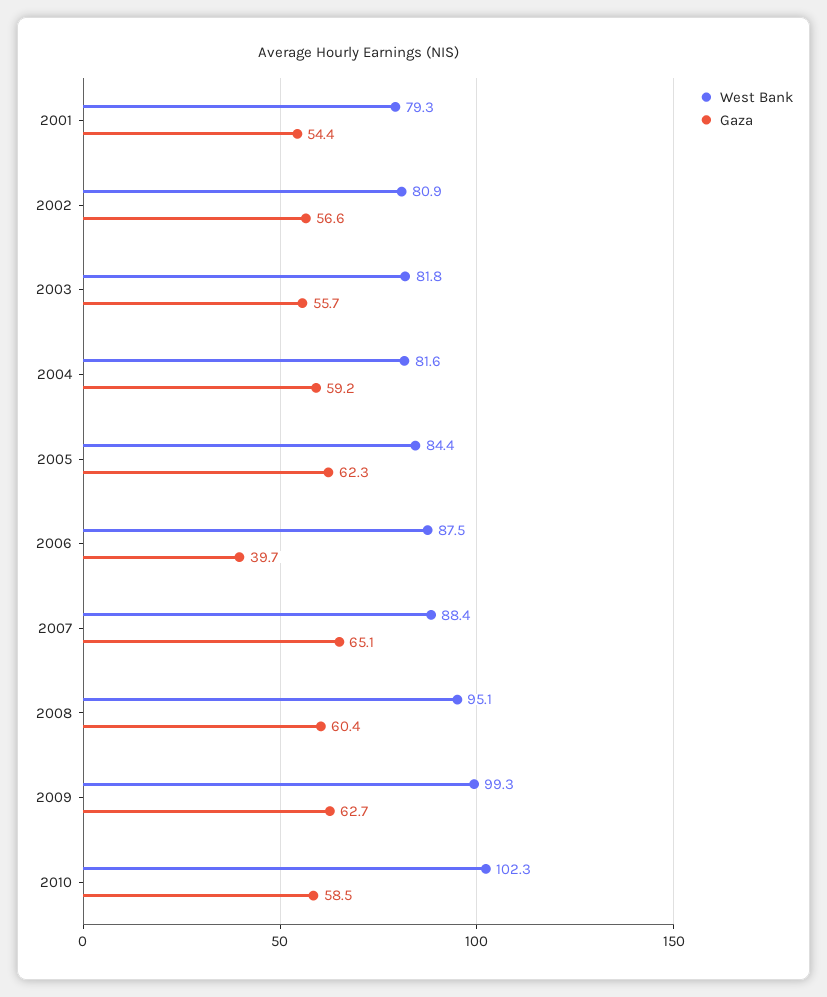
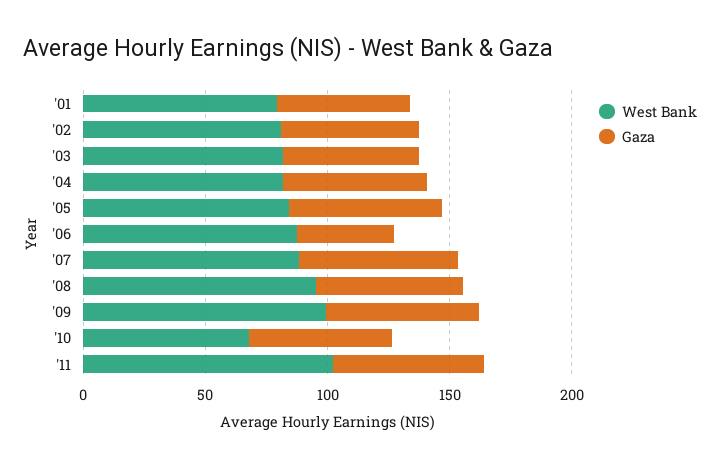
West Bank, 2010: 102.3 -> 70
West Bank, '11: none -> 100
Gaza, '11: none -> 60

